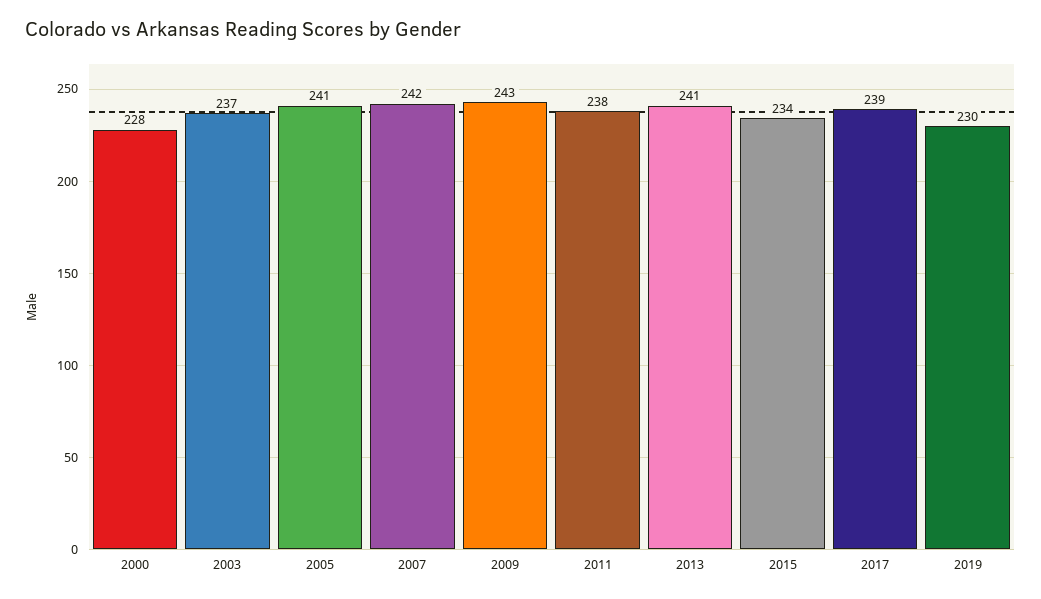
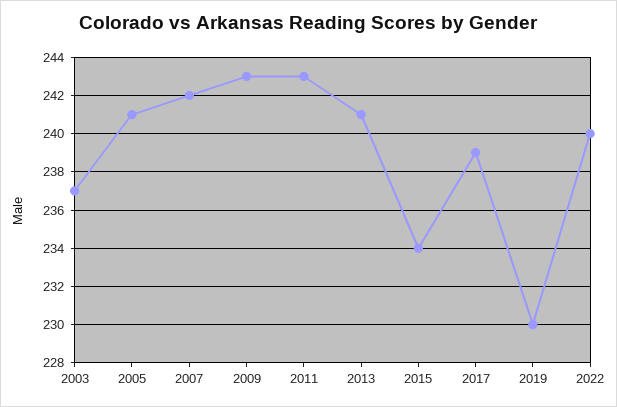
2000: 228 -> none
2011: 238 -> 243
2022: none -> 240

